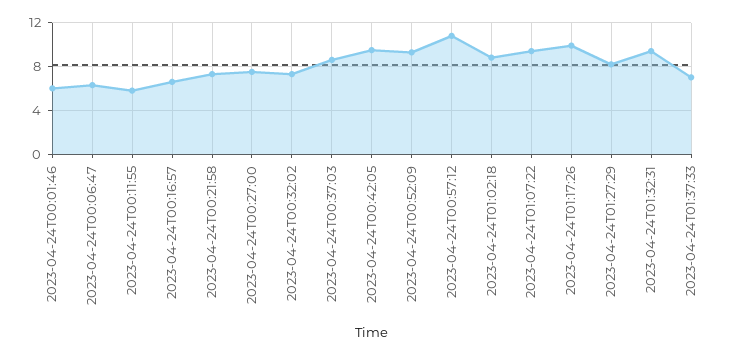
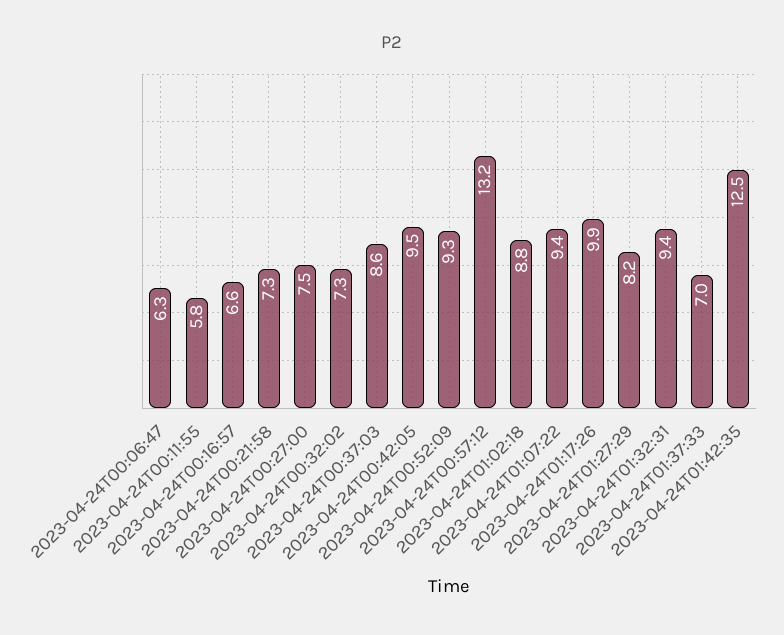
2023-04-24T00:01:46: 6 -> none
2023-04-24T00:57:12: 11 -> 13.2
2023-04-24T01:42:35: none -> 12.5

